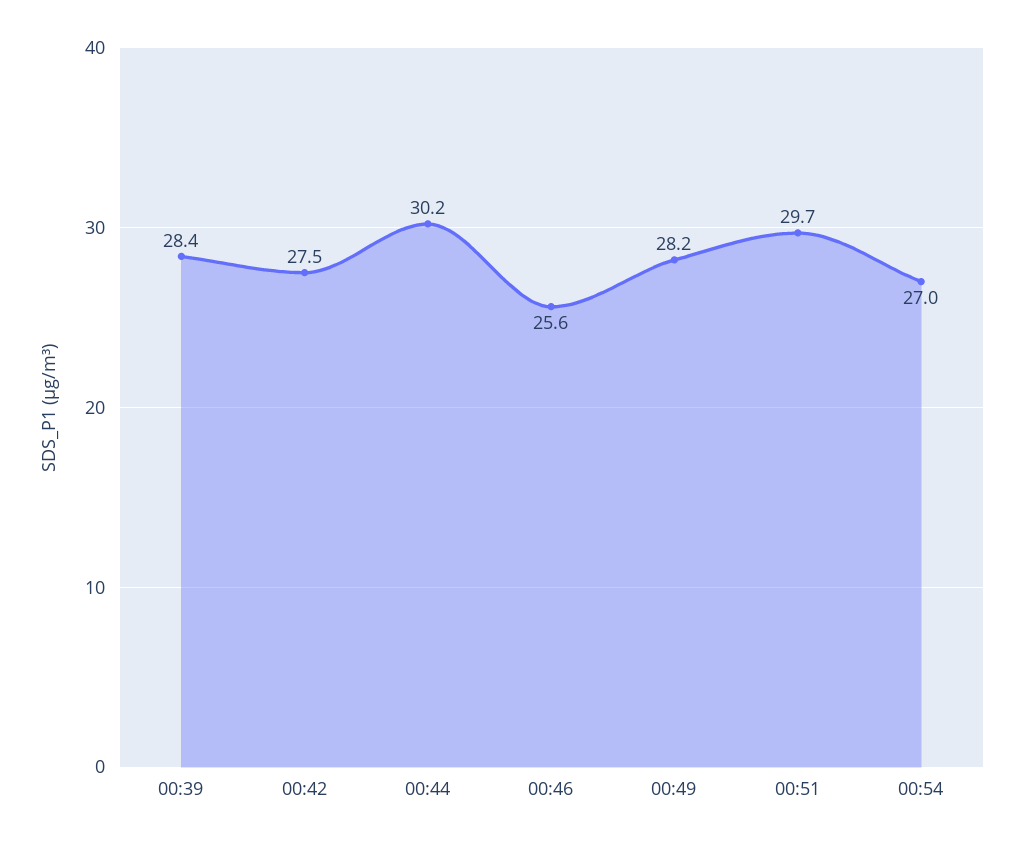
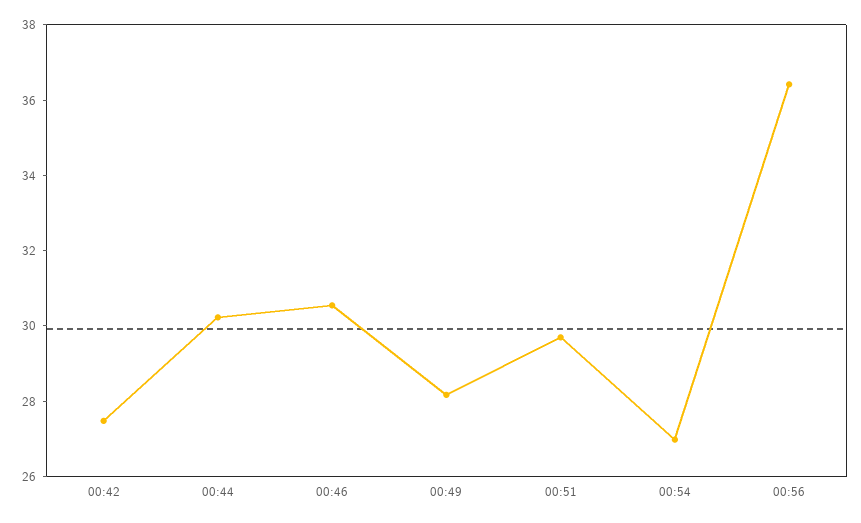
00:39: 28.4 -> none
00:46: 25.6 -> 30.5
00:56: none -> 36.5

